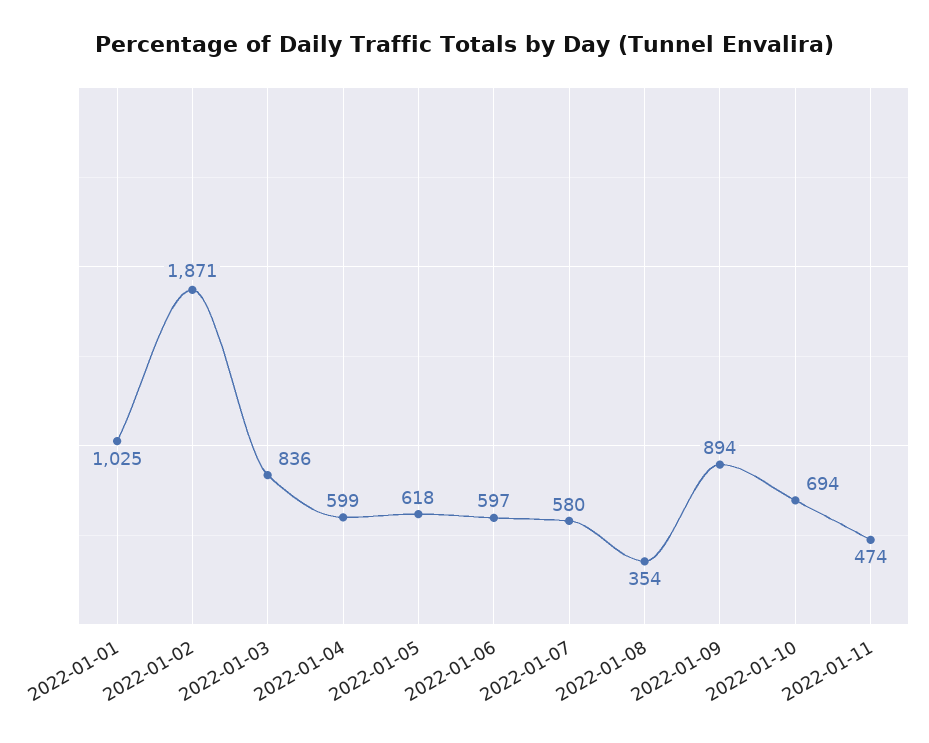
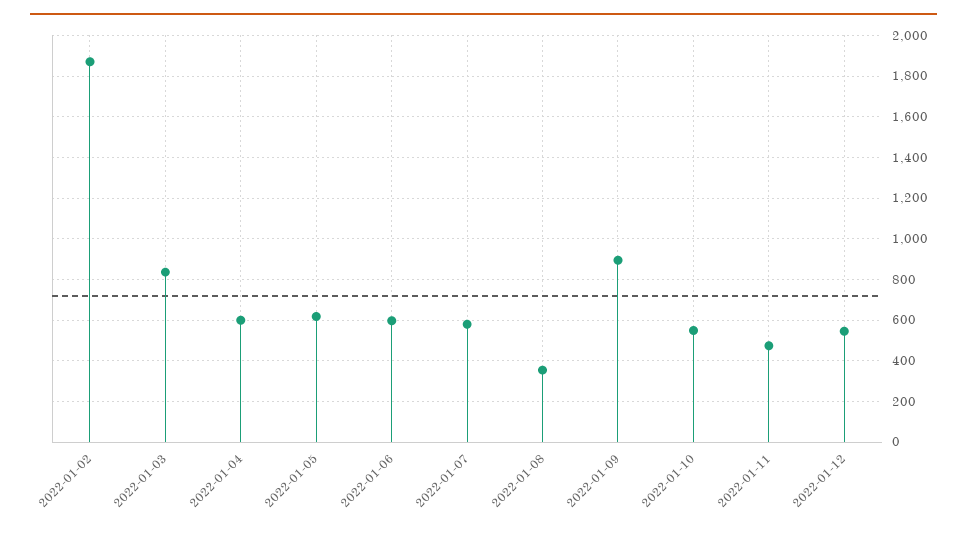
2022-01-01: 1025 -> none
2022-01-10: 694 -> 550
2022-01-12: none -> 550

